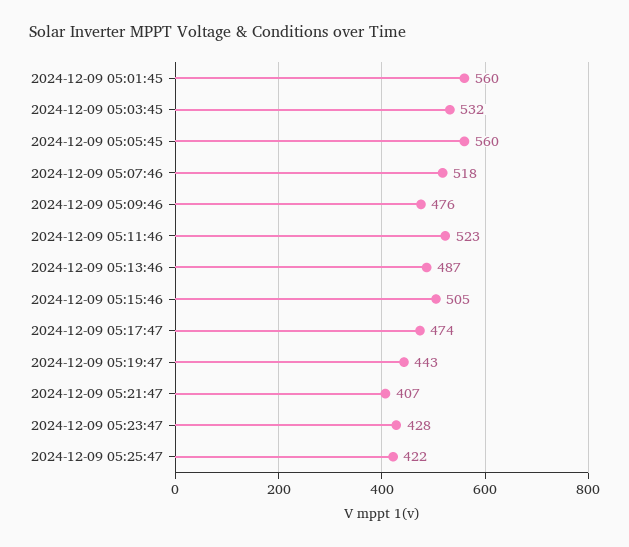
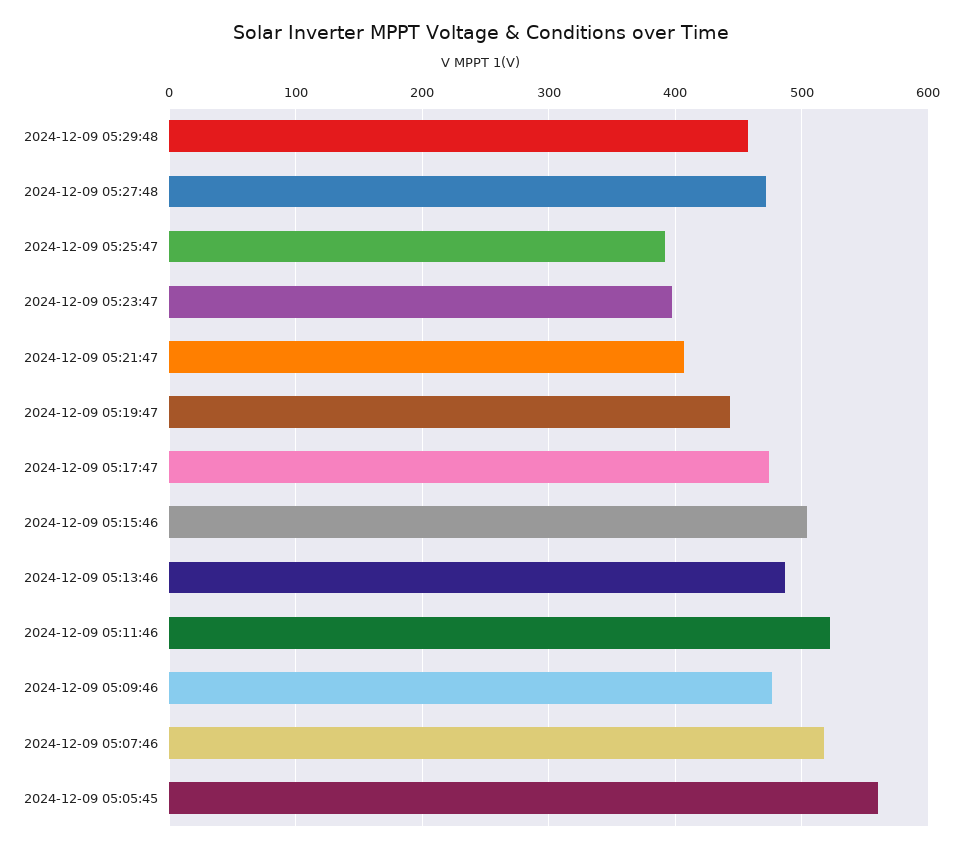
2024-12-09 05:01:45: 560 -> none
2024-12-09 05:03:45: 532 -> none
2024-12-09 05:23:47: 428 -> 400
2024-12-09 05:25:47: 422 -> 390
2024-12-09 05:29:48: none -> 460
2024-12-09 05:27:48: none -> 470

